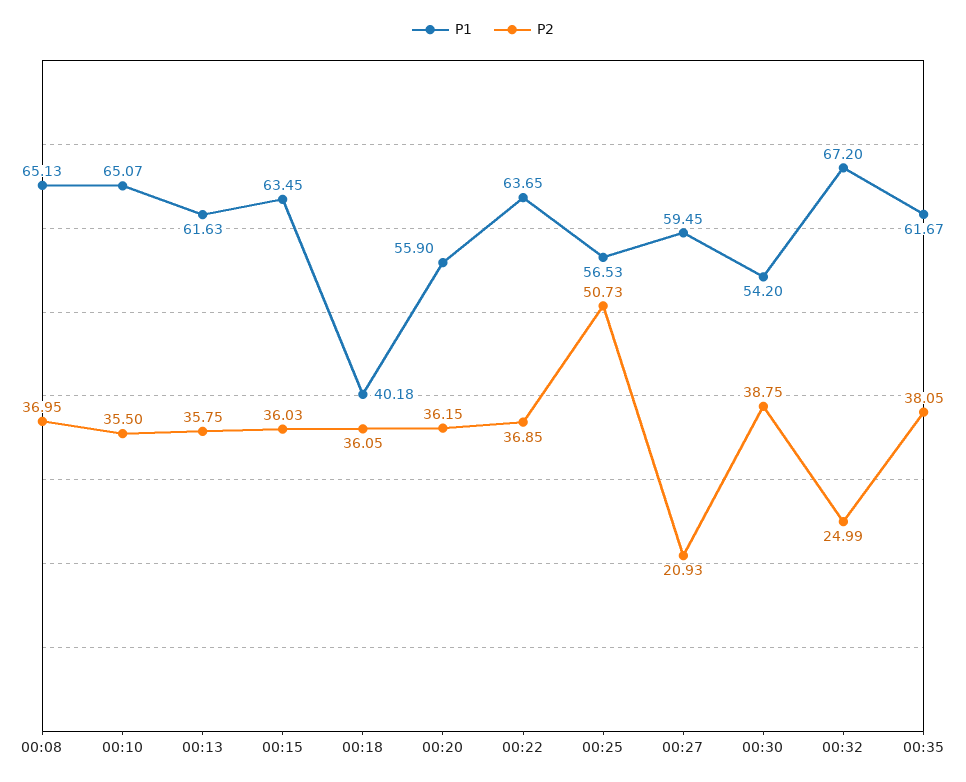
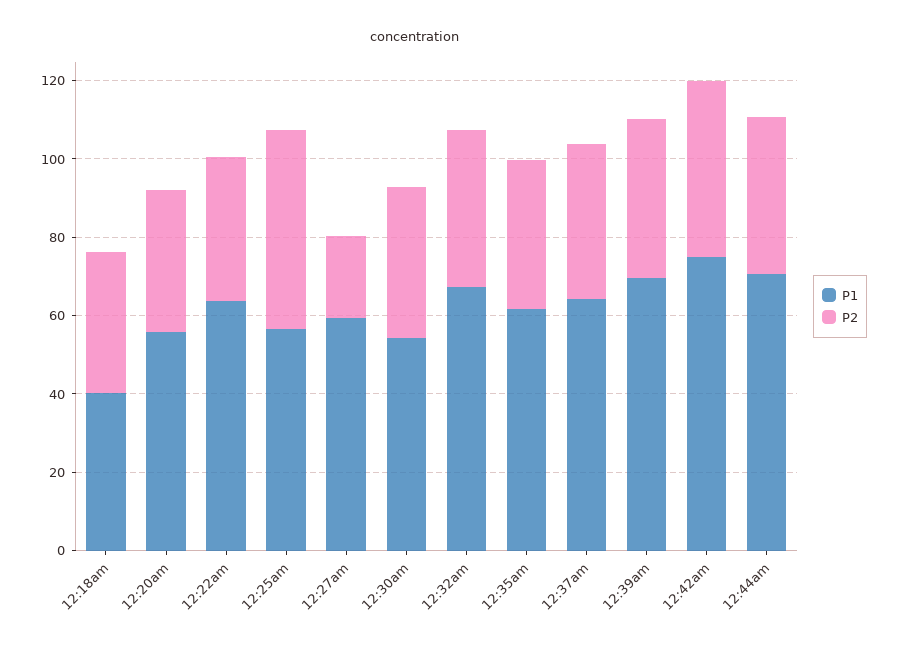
P1, 00:08: 65.13 -> none
P2, 00:08: 36.95 -> none
P1, 00:10: 65.07 -> none
P2, 00:10: 35.5 -> none
P1, 00:13: 61.63 -> none
P2, 00:13: 35.75 -> none
P1, 00:15: 63.45 -> none
P2, 00:15: 36.03 -> none
P2, 00:32: 24.99 -> 40
P1, 12:37am: none -> 65
P2, 12:37am: none -> 40
P1, 12:39am: none -> 70
P2, 12:39am: none -> 40
P1, 12:42am: none -> 75
P2, 12:42am: none -> 45
P1, 12:44am: none -> 70
P2, 12:44am: none -> 40

